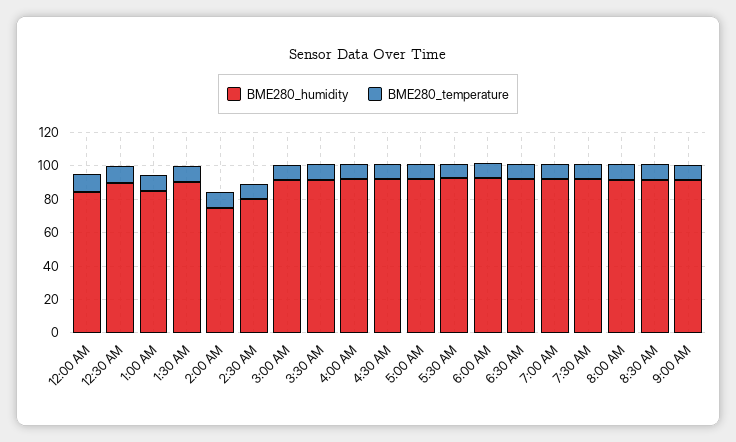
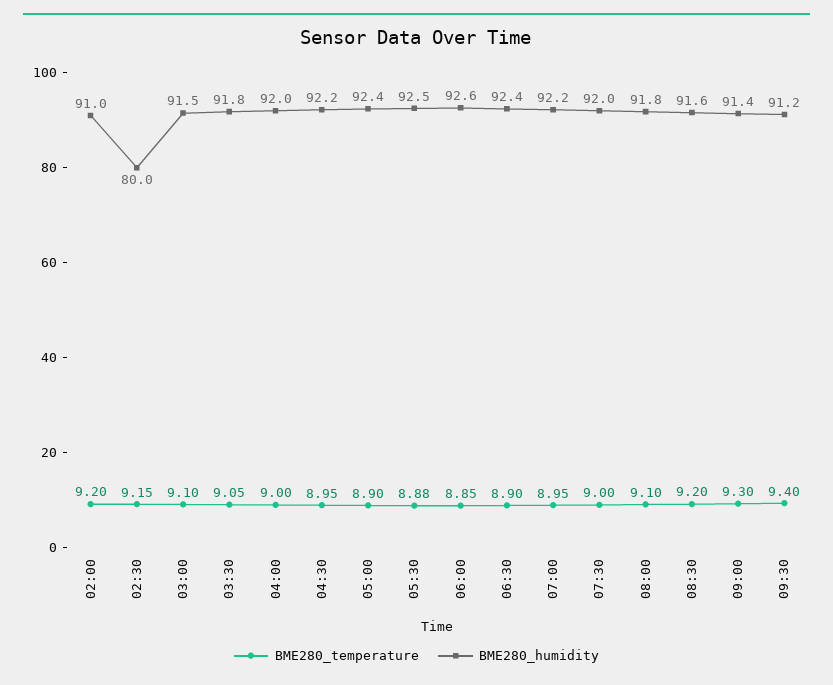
BME280_humidity, 12:00 AM: 85 -> none
BME280_temperature, 12:00 AM: 10 -> none
BME280_humidity, 12:30 AM: 90 -> none
BME280_temperature, 12:30 AM: 10 -> none
BME280_humidity, 1:00 AM: 85 -> none
BME280_temperature, 1:00 AM: 10 -> none
BME280_humidity, 1:30 AM: 90 -> none
BME280_temperature, 1:30 AM: 10 -> none
BME280_humidity, 2:00 AM: 75 -> 91
BME280_temperature, 09:30: none -> 9.4
BME280_humidity, 09:30: none -> 91.2

